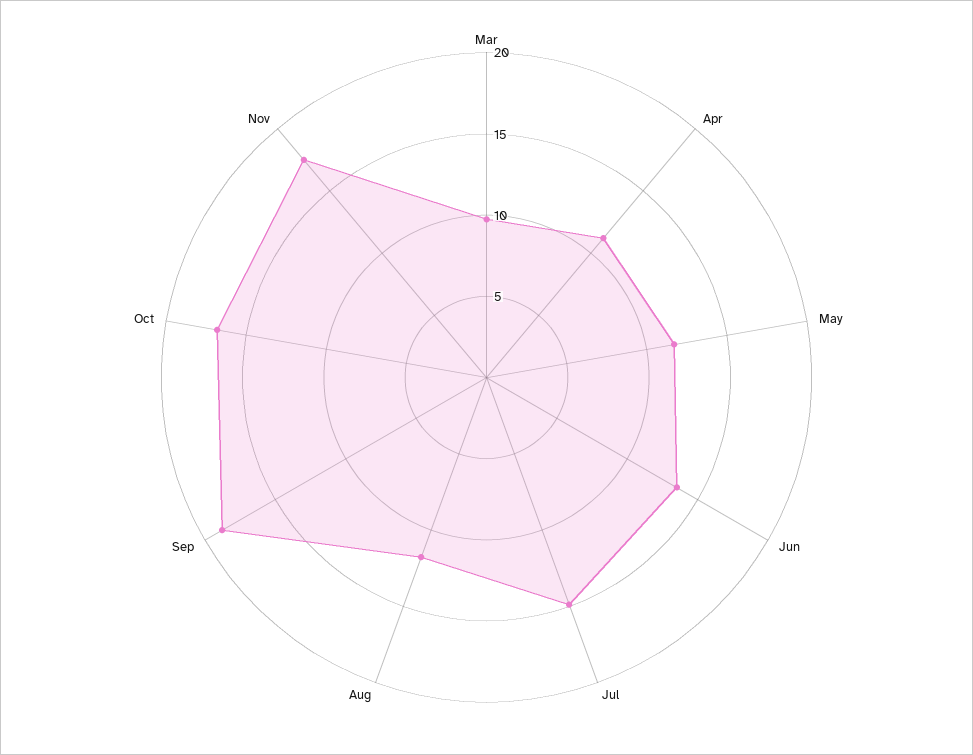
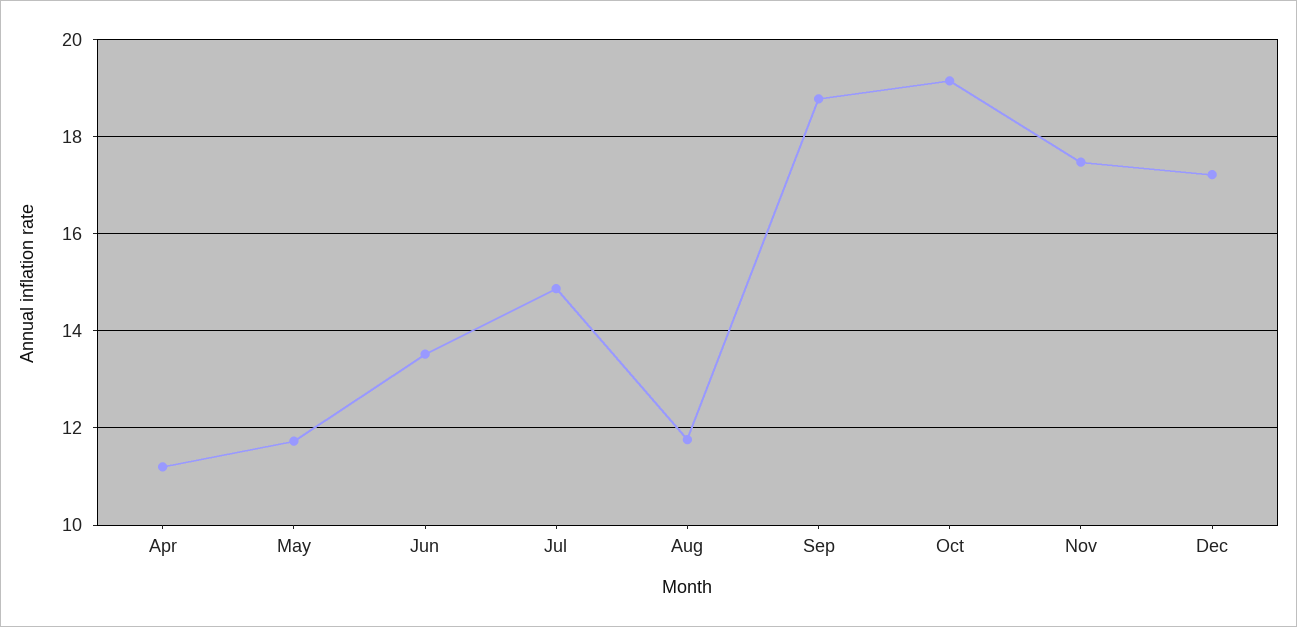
Mar: 10 -> none
Oct: 17 -> 19.2
Dec: none -> 17.2

